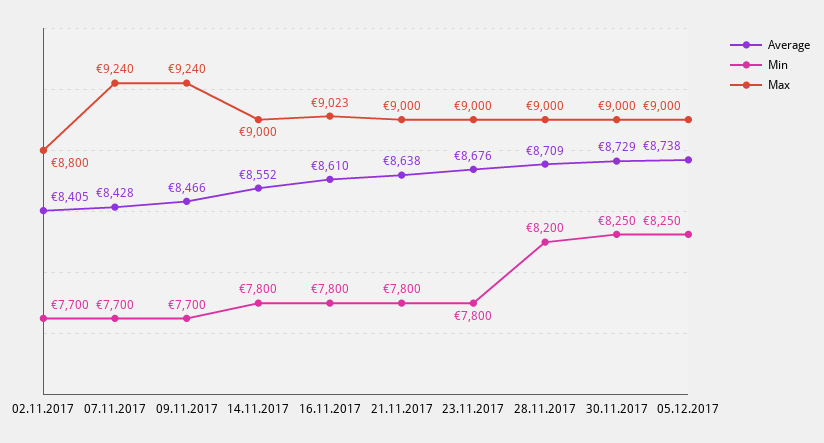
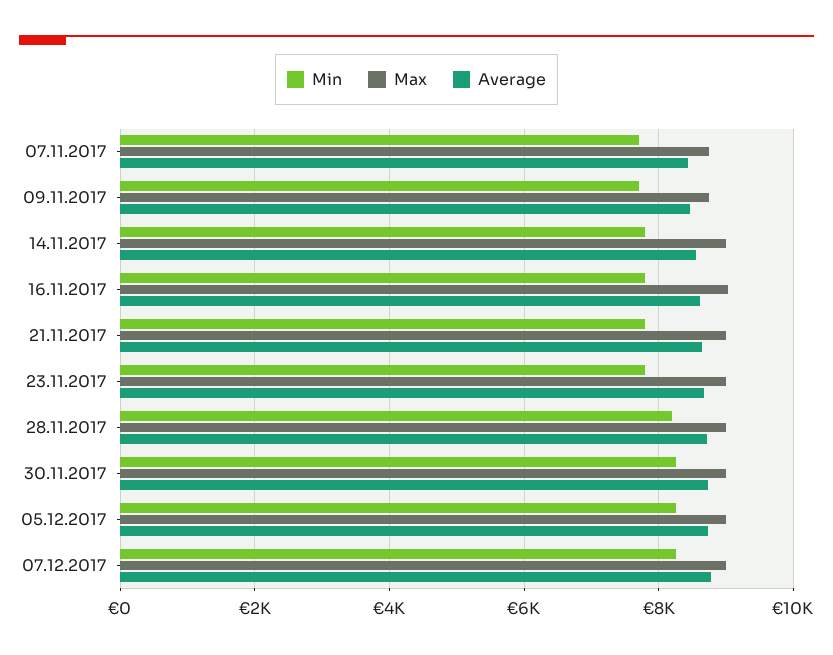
Average, 02.11.2017: 8405 -> none
Min, 02.11.2017: 7700 -> none
Max, 02.11.2017: 8800 -> none
Max, 07.11.2017: 9240 -> 8800
Max, 09.11.2017: 9240 -> 8800
Min, 07.12.2017: none -> 8200
Max, 07.12.2017: none -> 9000
Average, 07.12.2017: none -> 8800

